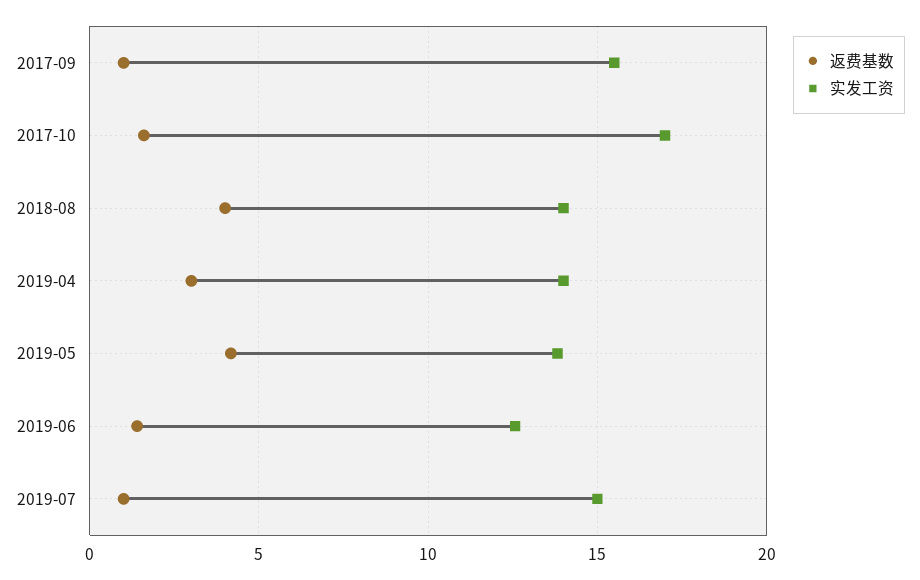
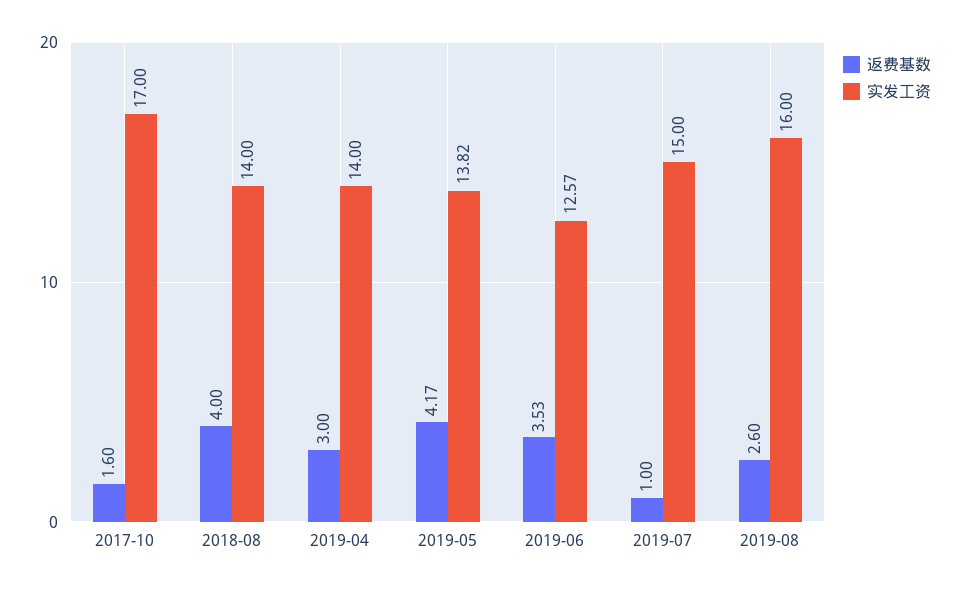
返费基数, 2017-09: 1 -> none
实发工资, 2017-09: 15.5 -> none
返费基数, 2019-06: 1.5 -> 3.53
返费基数, 2019-08: none -> 2.6
实发工资, 2019-08: none -> 16

